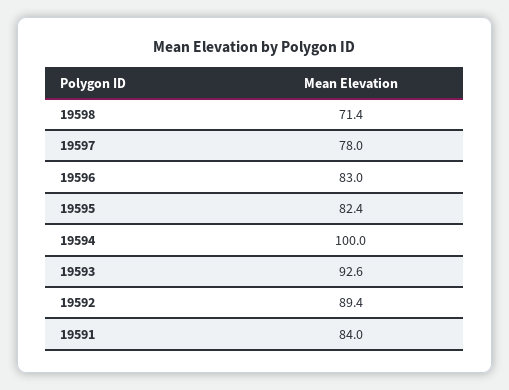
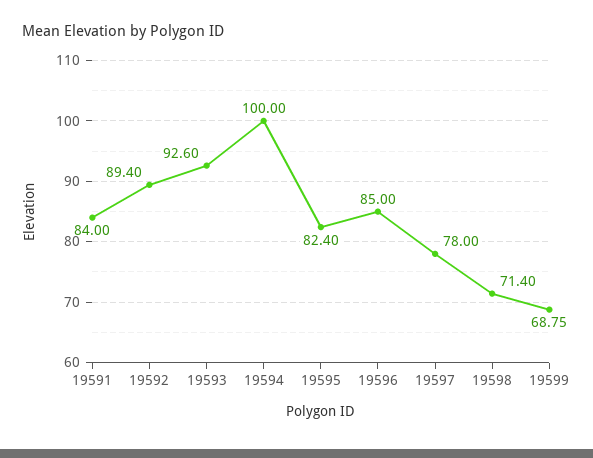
19596: 83 -> 85
19599: none -> 68.75

